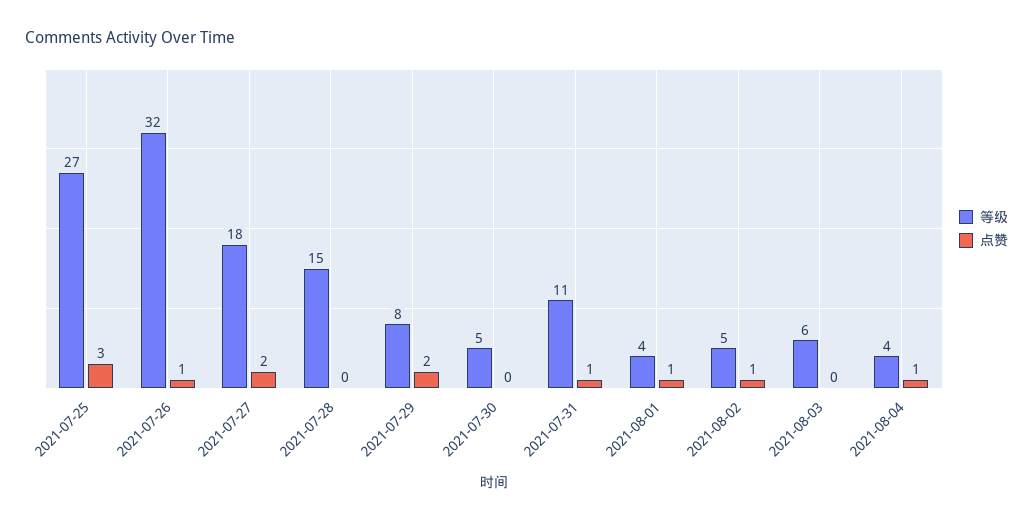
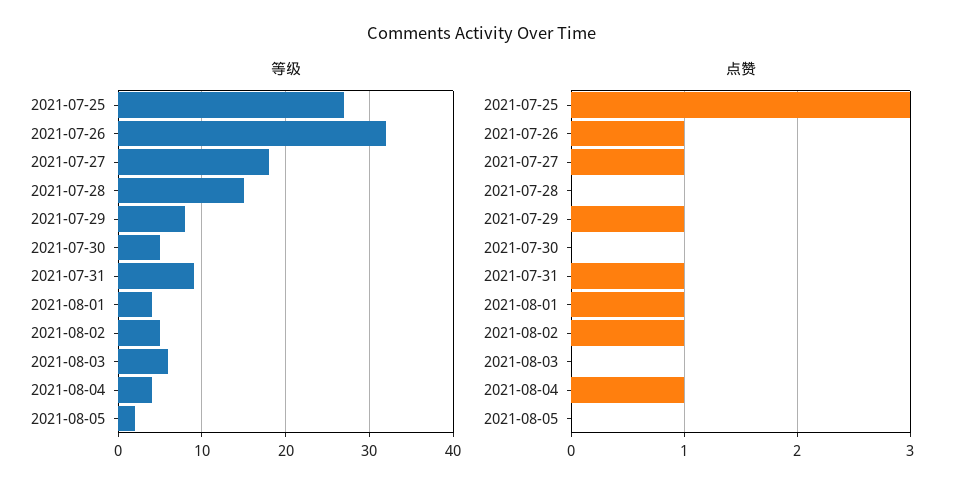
点赞, 2021-07-27: 2 -> 1
点赞, 2021-07-29: 2 -> 1
等级, 2021-07-31: 11 -> 9
等级, 2021-08-05: none -> 2
点赞, 2021-08-05: none -> 0

